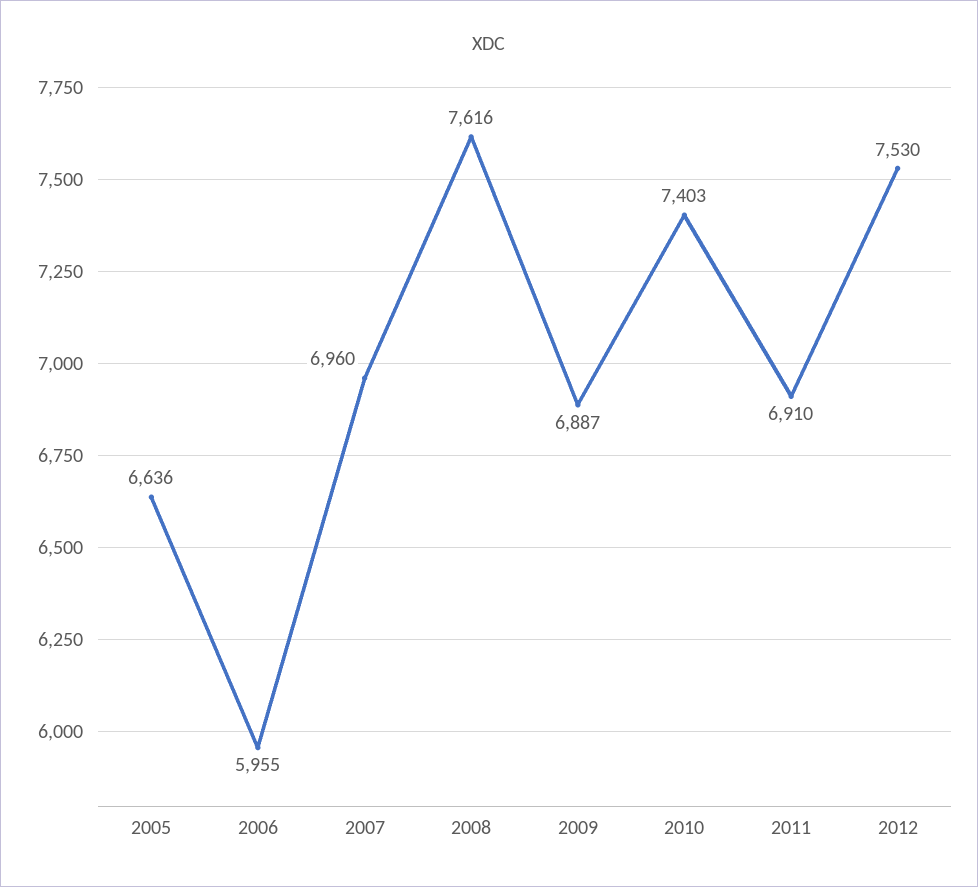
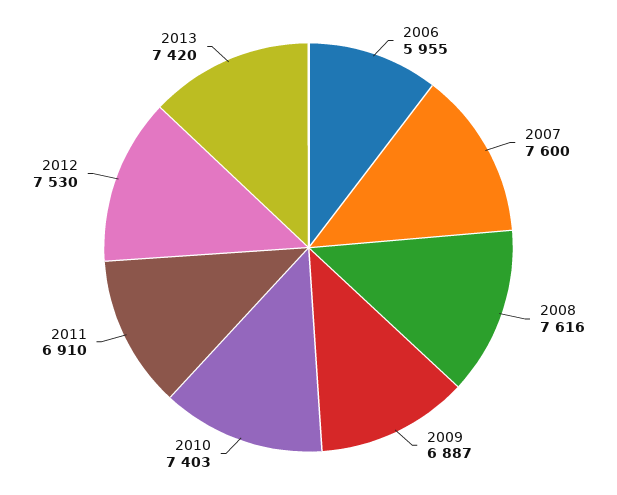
2005: 6636 -> none
2007: 6960 -> 7600
2013: none -> 7420

